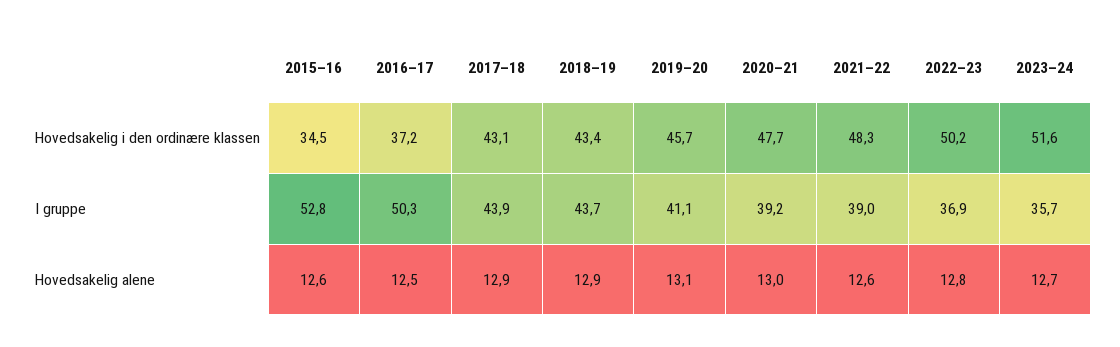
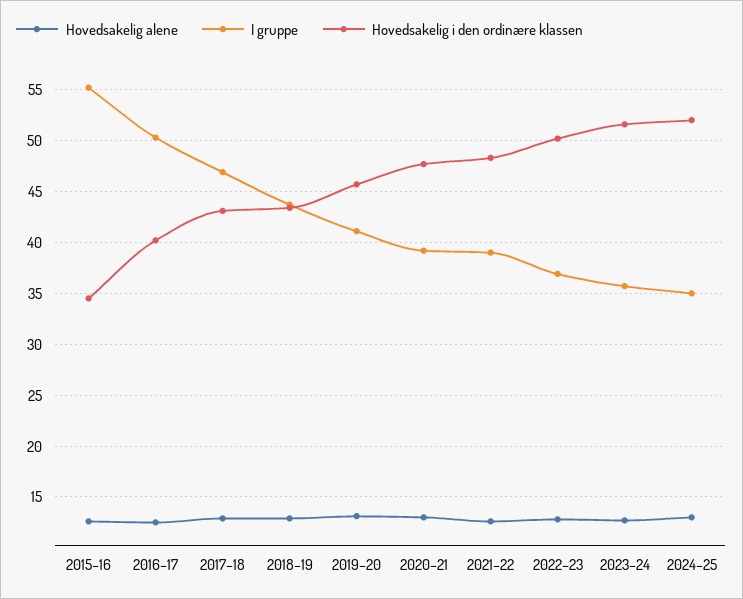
Hovedsakelig i den ordinære klassen, 2016–17: 37.2 -> 40
I gruppe, 2015–16: 52.8 -> 55
I gruppe, 2017–18: 43.9 -> 47
Hovedsakelig alene, 2024–25: none -> 13
I gruppe, 2024–25: none -> 35
Hovedsakelig i den ordinære klassen, 2024–25: none -> 52

